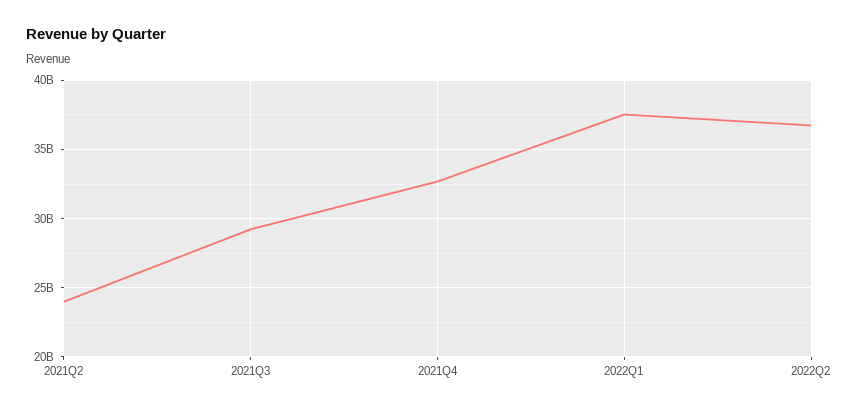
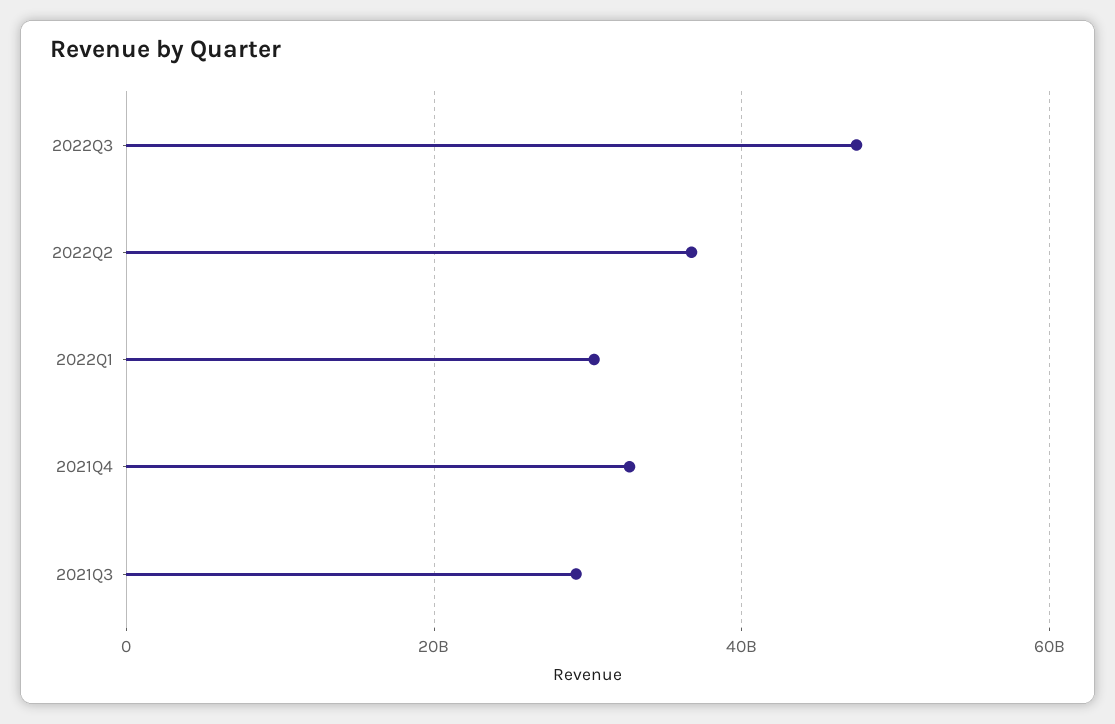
2021Q2: 24000000000 -> none
2022Q1: 37500000000 -> 30000000000
2022Q3: none -> 48000000000

